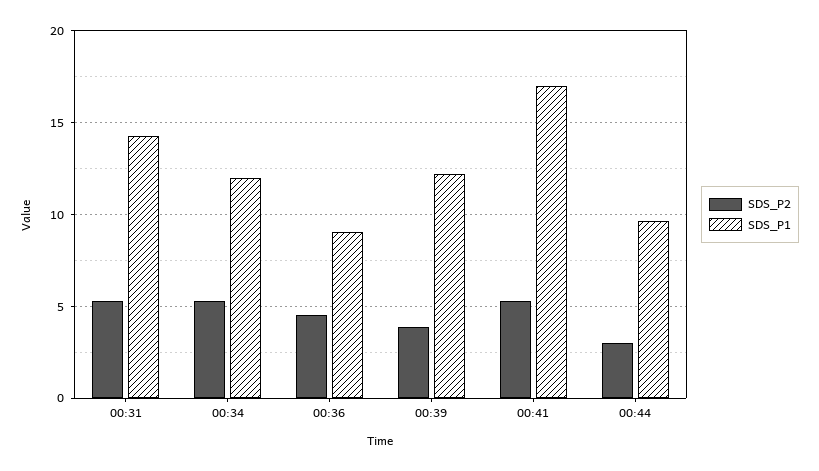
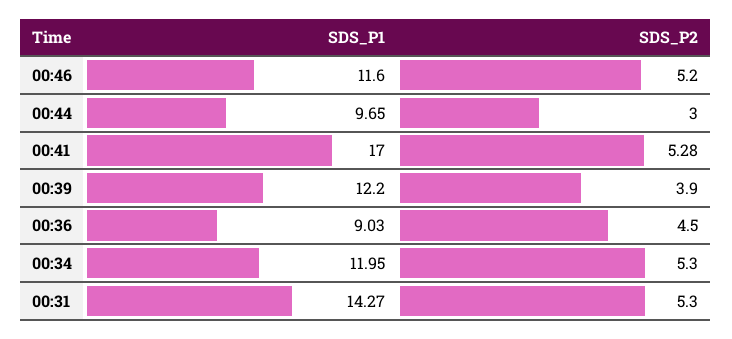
SDS_P1, 00:46: none -> 11.6
SDS_P2, 00:46: none -> 5.2

